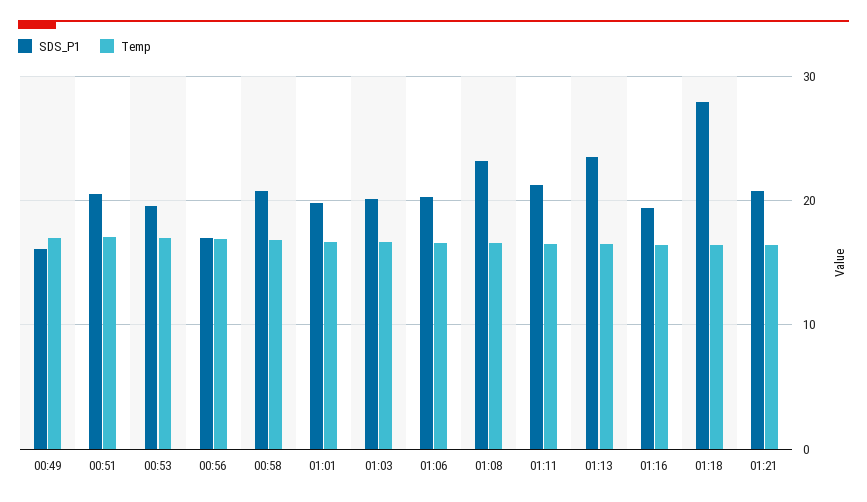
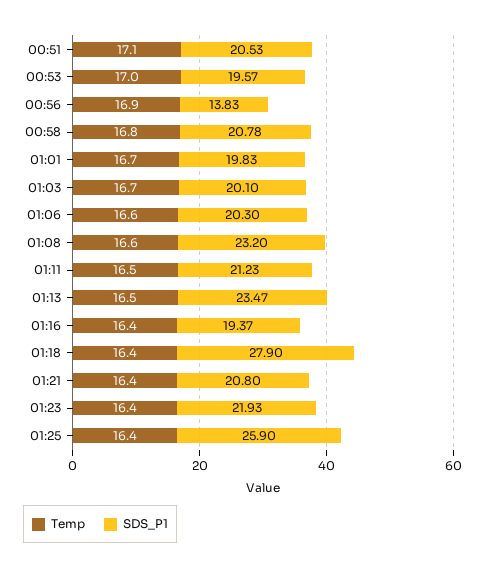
SDS_P1, 00:49: 16 -> none
Temp, 00:49: 17 -> none
SDS_P1, 00:56: 17 -> 13.83
Temp, 01:23: none -> 16.4
SDS_P1, 01:23: none -> 21.93
Temp, 01:25: none -> 16.4
SDS_P1, 01:25: none -> 25.9

